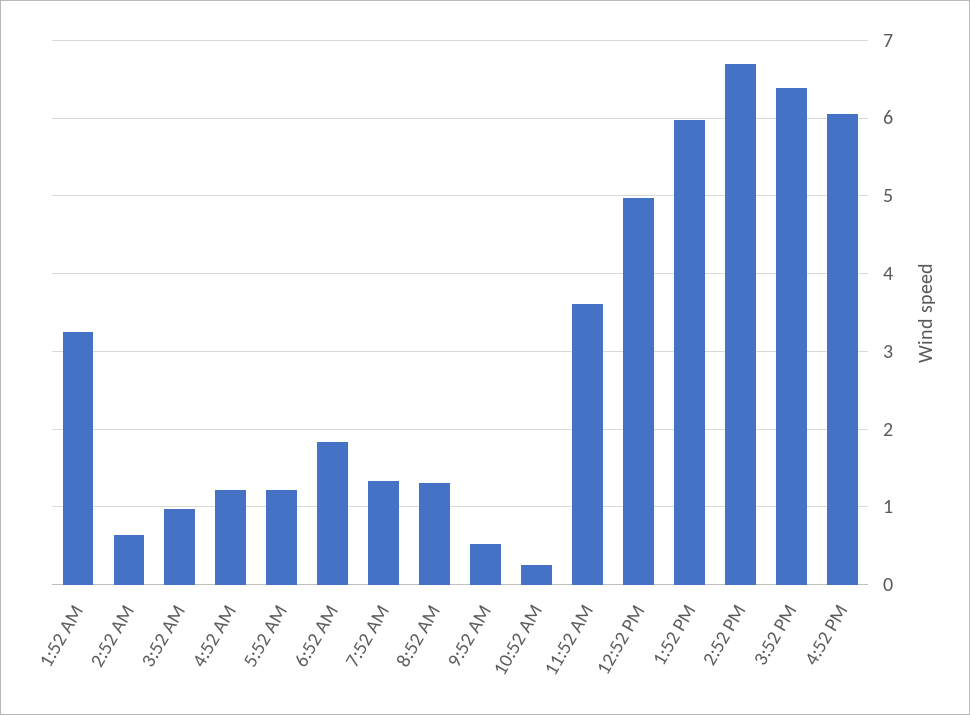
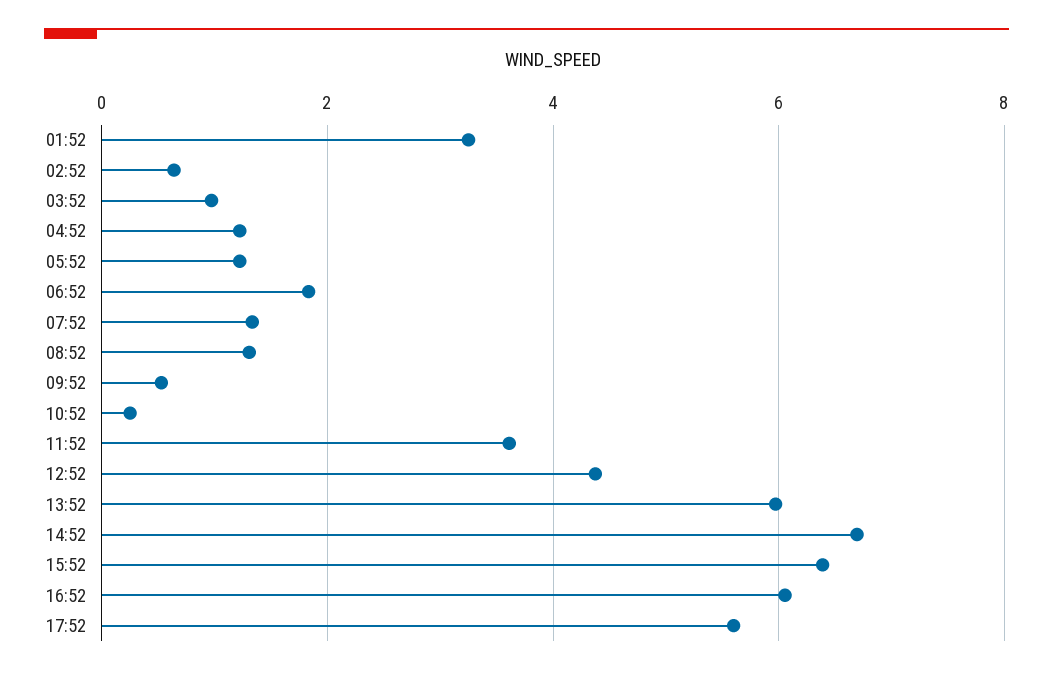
12:52 PM: 5 -> 4.4
17:52: none -> 5.6

